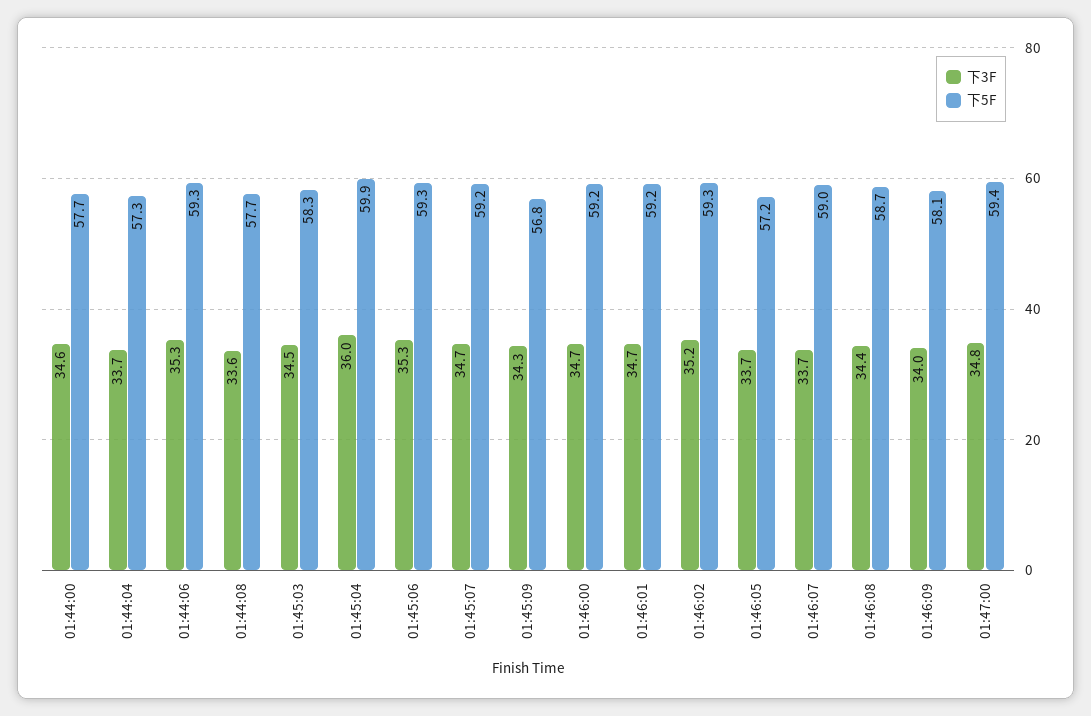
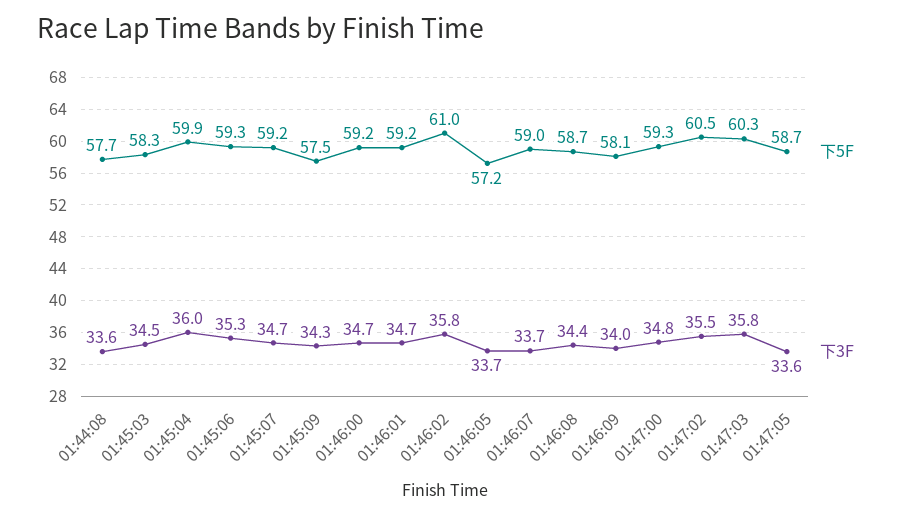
下3F, 01:44:00: 34.6 -> none
下5F, 01:44:00: 57.7 -> none
下3F, 01:44:04: 33.7 -> none
下5F, 01:44:04: 57.3 -> none
下3F, 01:44:06: 35.3 -> none
下5F, 01:44:06: 59.3 -> none
下5F, 01:45:09: 56.8 -> 57.5
下3F, 01:46:02: 35.2 -> 35.8
下5F, 01:46:02: 59.3 -> 61
下5F, 01:47:00: 59.4 -> 59.3
下5F, 01:47:02: none -> 60.5
下3F, 01:47:02: none -> 35.5
下5F, 01:47:03: none -> 60.3
下3F, 01:47:03: none -> 35.8
下5F, 01:47:05: none -> 58.7
下3F, 01:47:05: none -> 33.6

